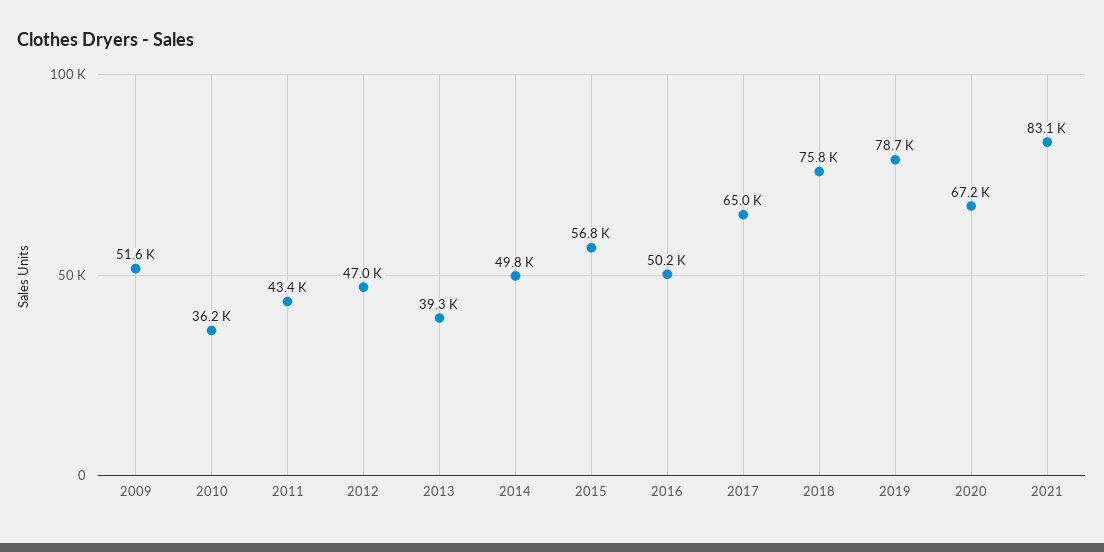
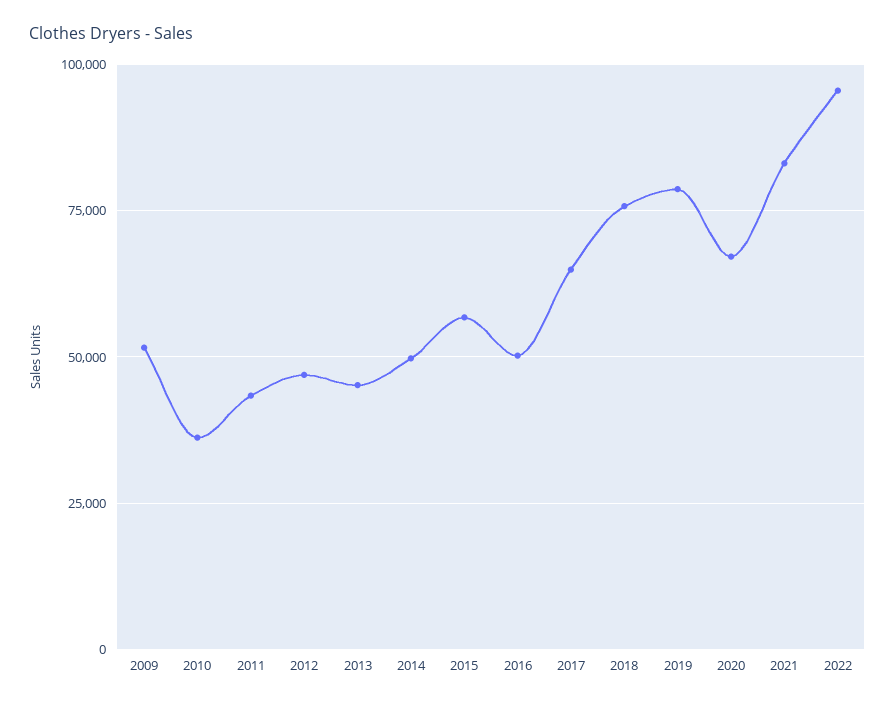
2013: 39300 -> 45000
2022: none -> 95000

